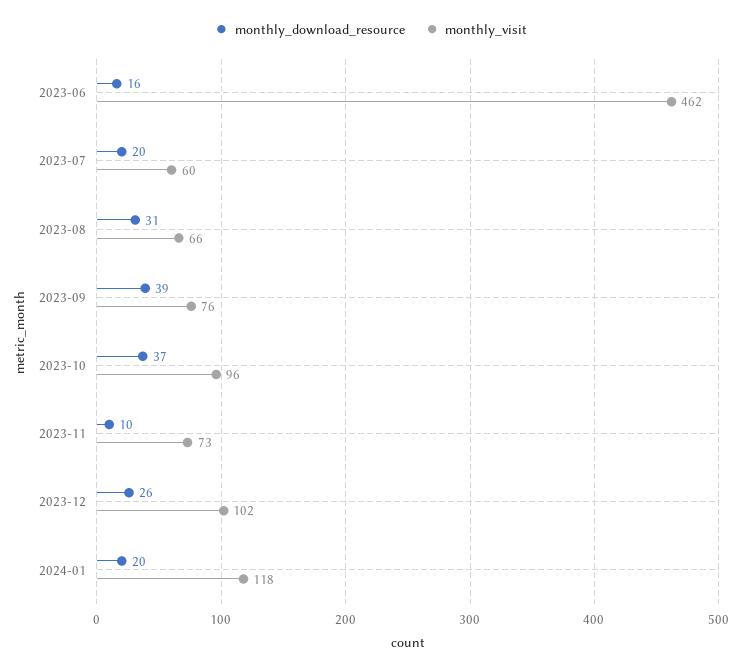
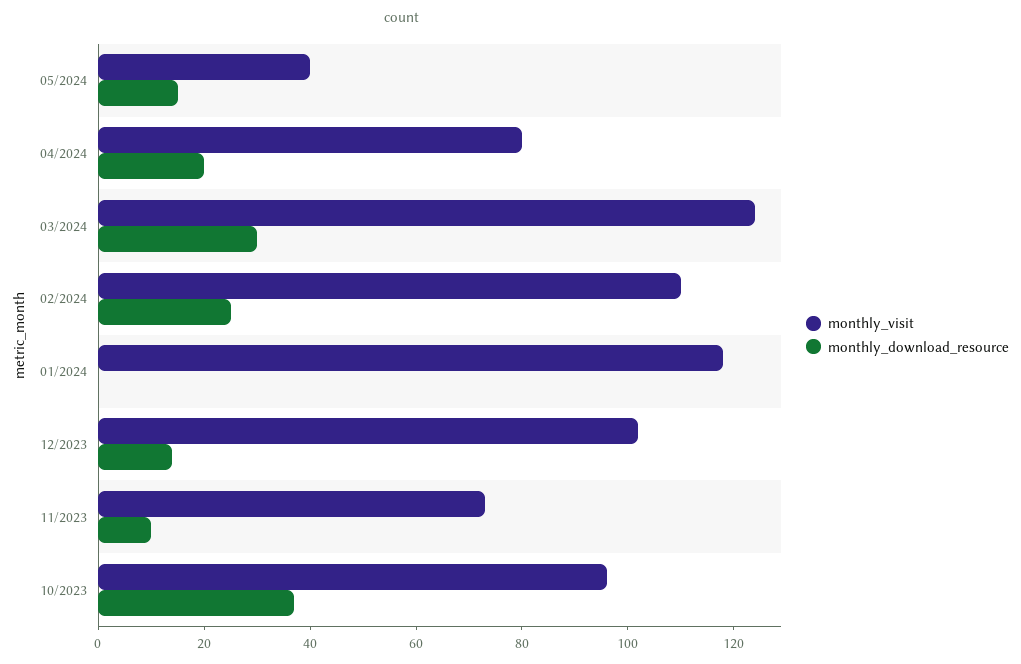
monthly_download_resource, 2023-06: 16 -> none
monthly_visit, 2023-06: 462 -> none
monthly_download_resource, 2023-07: 20 -> none
monthly_visit, 2023-07: 60 -> none
monthly_download_resource, 2023-08: 31 -> none
monthly_visit, 2023-08: 66 -> none
monthly_download_resource, 2023-09: 39 -> none
monthly_visit, 2023-09: 76 -> none
monthly_download_resource, 2023-12: 26 -> 15
monthly_download_resource, 2024-01: 20 -> 0
monthly_visit, 05/2024: none -> 40
monthly_download_resource, 05/2024: none -> 15
monthly_visit, 04/2024: none -> 80
monthly_download_resource, 04/2024: none -> 20
monthly_visit, 03/2024: none -> 125
monthly_download_resource, 03/2024: none -> 30
monthly_visit, 02/2024: none -> 110
monthly_download_resource, 02/2024: none -> 25

